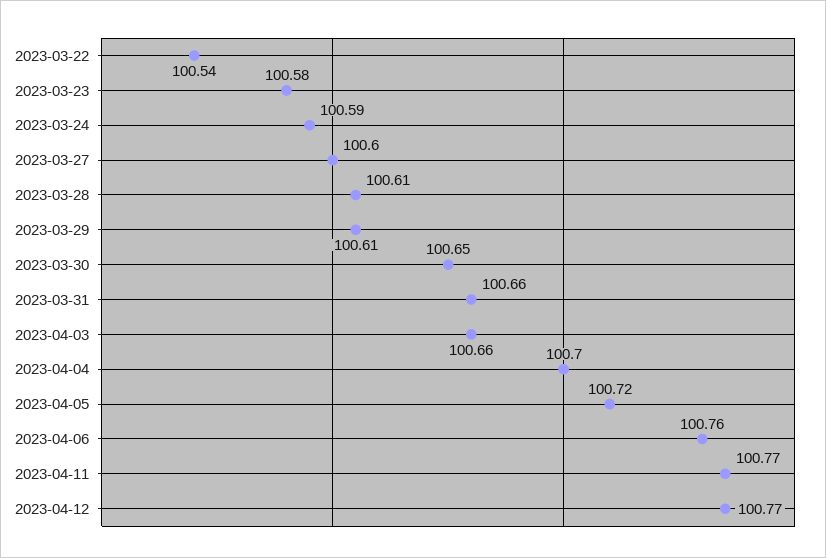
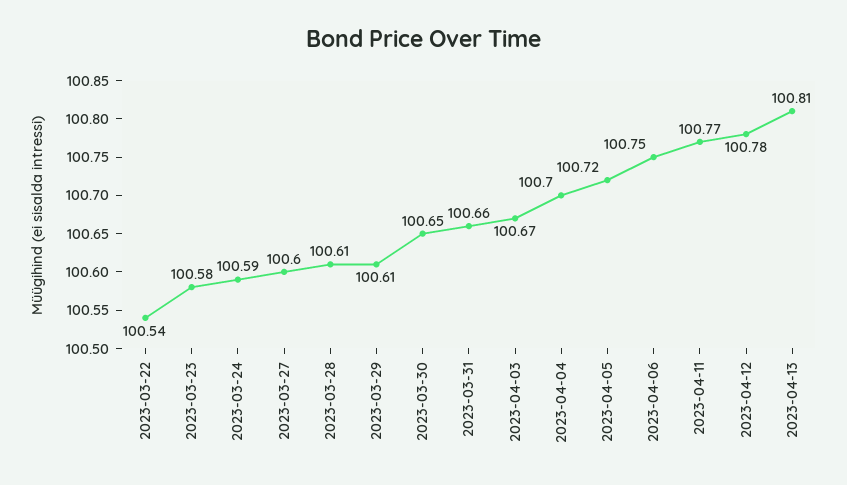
2023-04-03: 100.66 -> 100.67
2023-04-06: 100.76 -> 100.75
2023-04-12: 100.77 -> 100.78
2023-04-13: none -> 100.81

